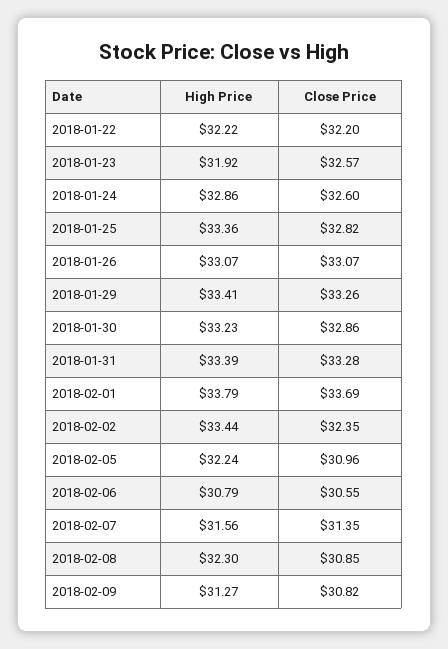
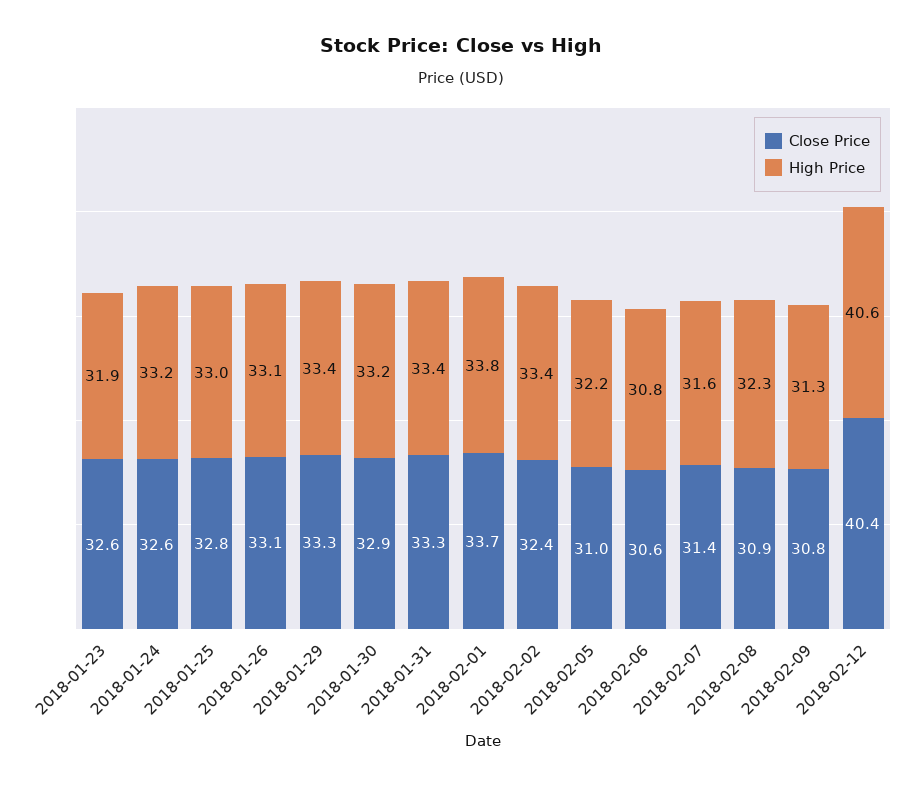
High Price, 2018-01-22: 32.22 -> none
Close Price, 2018-01-22: 32.2 -> none
High Price, 2018-01-24: 32.86 -> 33.2
High Price, 2018-01-25: 33.36 -> 33
Close Price, 2018-02-12: none -> 40.4
High Price, 2018-02-12: none -> 40.6

